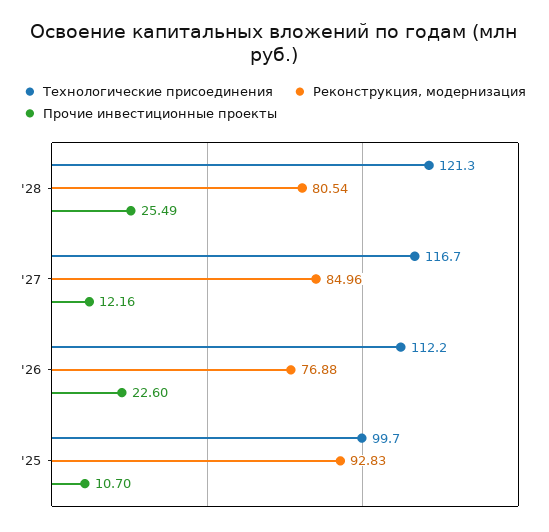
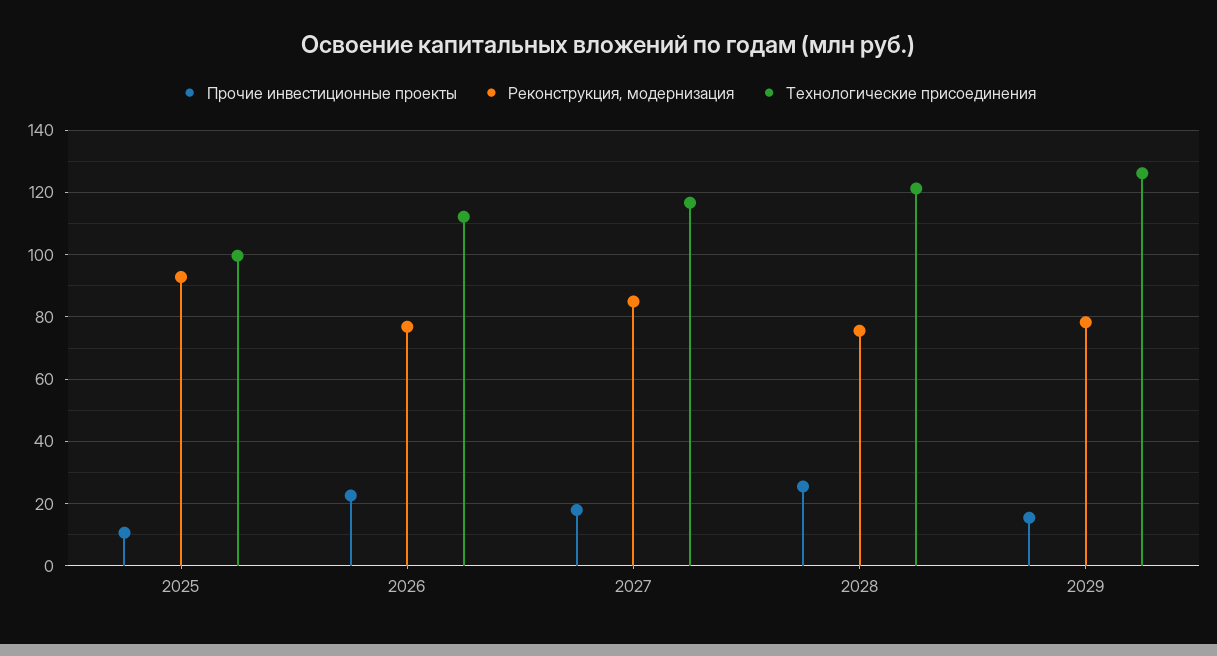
Реконструкция, модернизация, '28: 80.54 -> 76
Прочие инвестиционные проекты, '27: 12.16 -> 18
Прочие инвестиционные проекты, 2029: none -> 16
Реконструкция, модернизация, 2029: none -> 78
Технологические присоединения, 2029: none -> 126

